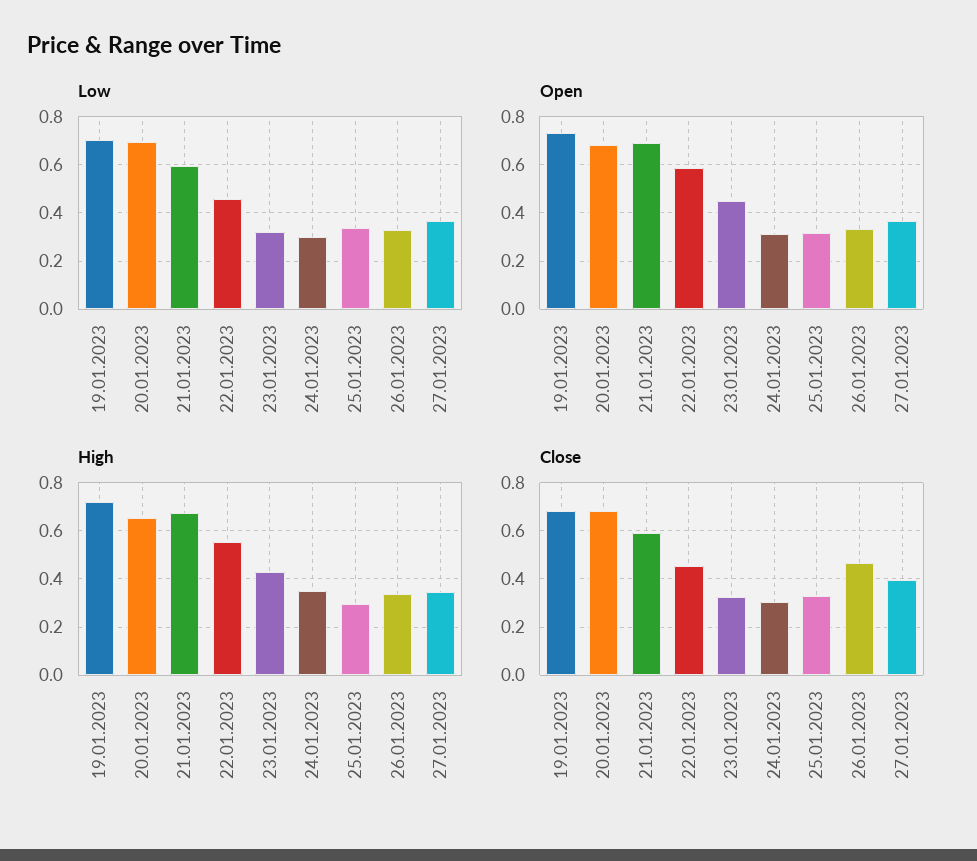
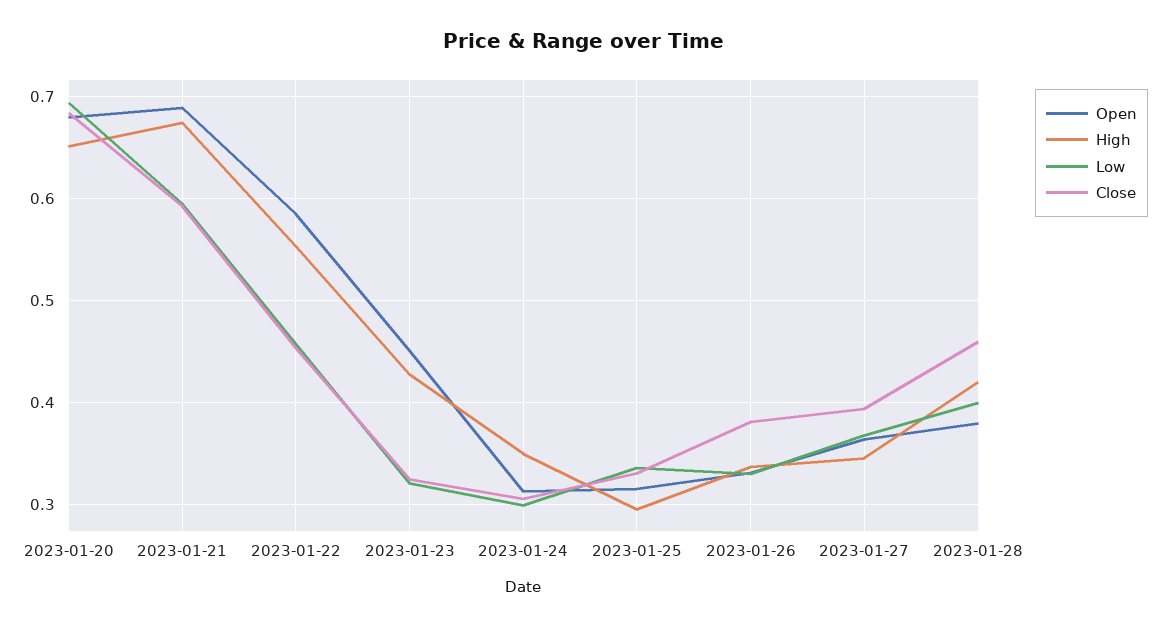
Low, 19.01.2023: 0.7 -> none
Open, 19.01.2023: 0.725 -> none
High, 19.01.2023: 0.725 -> none
Close, 19.01.2023: 0.675 -> none
Close, 26.01.2023: 0.475 -> 0.38
Open, 2023-01-28: none -> 0.38
High, 2023-01-28: none -> 0.42
Low, 2023-01-28: none -> 0.4
Close, 2023-01-28: none -> 0.46

